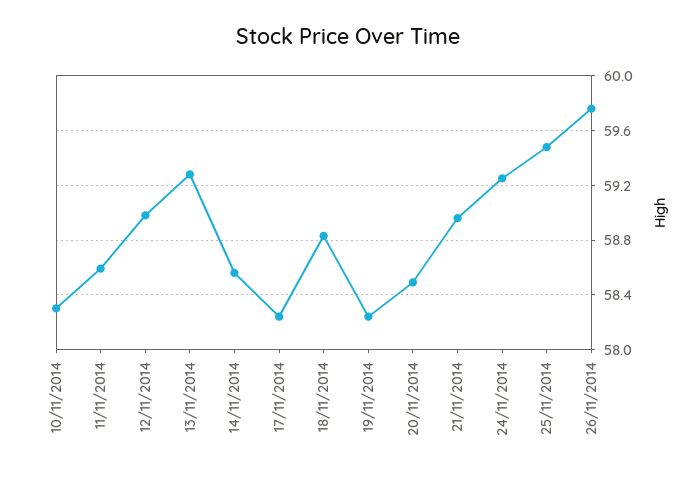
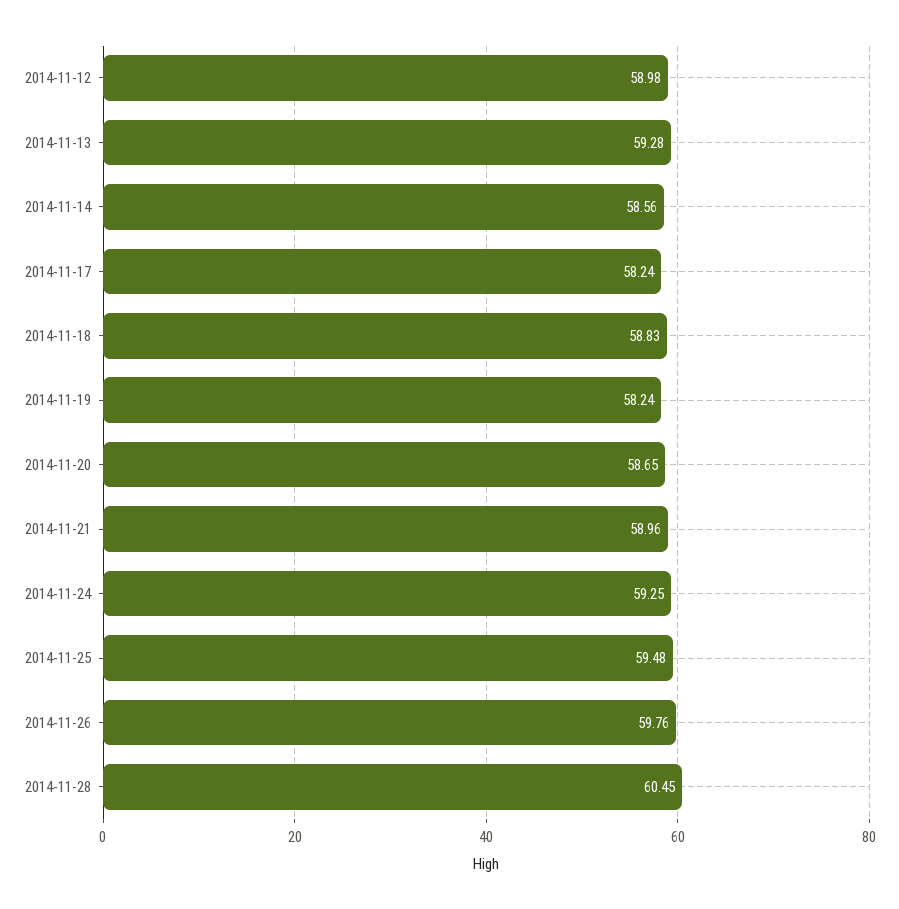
10/11/2014: 58.3 -> none
11/11/2014: 58.6 -> none
20/11/2014: 58.5 -> 58.65
2014-11-28: none -> 60.45

